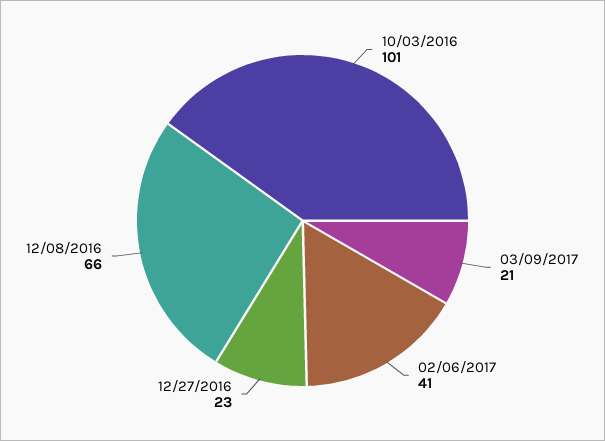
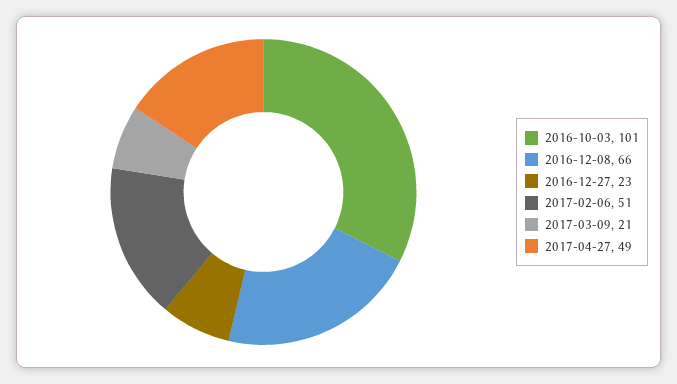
02/06/2017: 41 -> 51
2017-04-27: none -> 49

